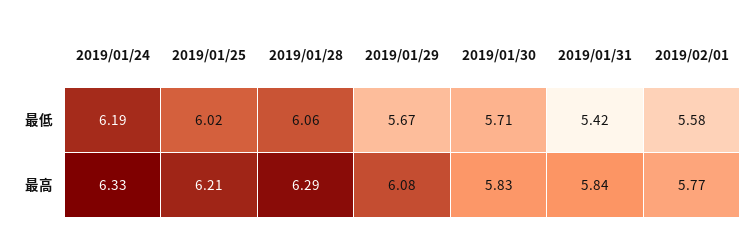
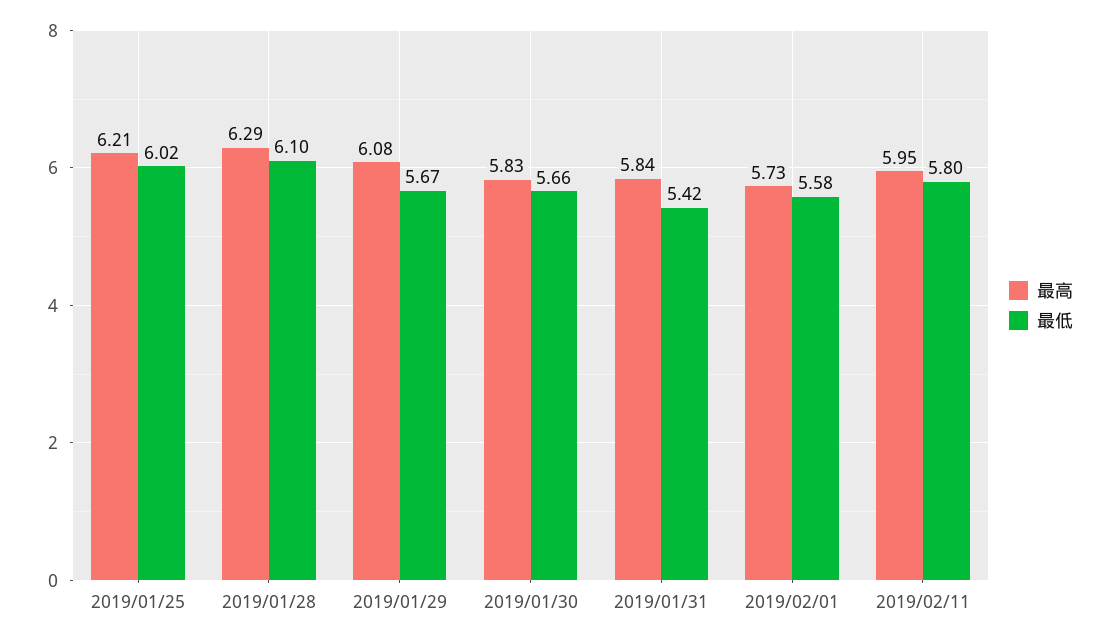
最低, 2019/01/24: 6.19 -> none
最低, 2019/01/28: 6.06 -> 6.1
最低, 2019/01/30: 5.71 -> 5.66
最高, 2019/01/24: 6.33 -> none
最高, 2019/02/01: 5.77 -> 5.73
最高, 2019/02/11: none -> 5.95
最低, 2019/02/11: none -> 5.8

